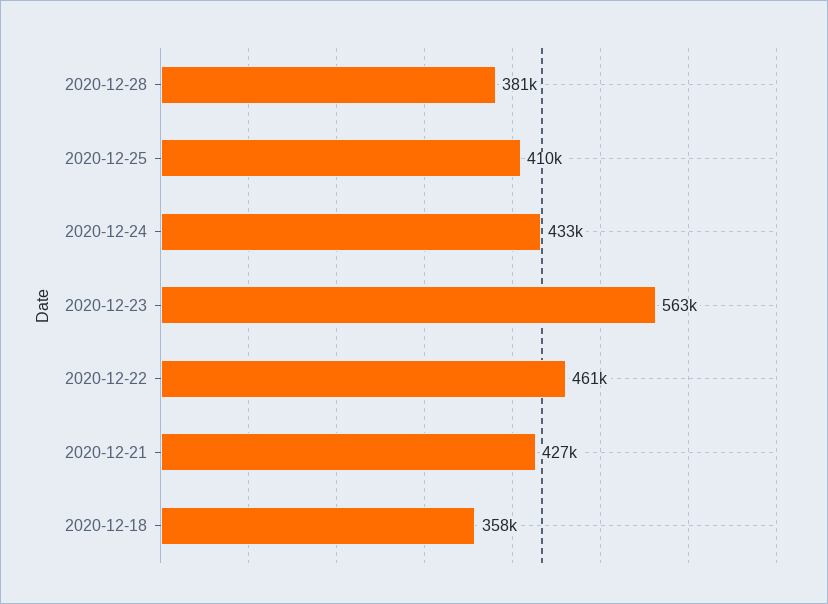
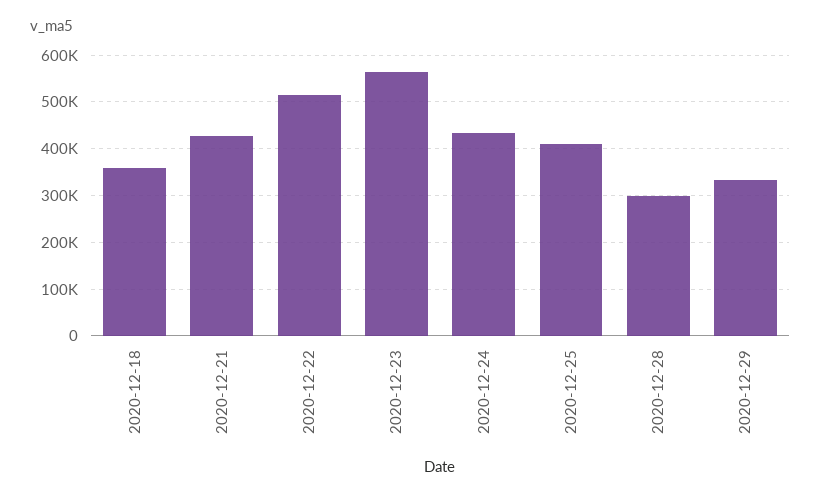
2020-12-28: 381000 -> 300000
2020-12-22: 461000 -> 520000
2020-12-29: none -> 340000

